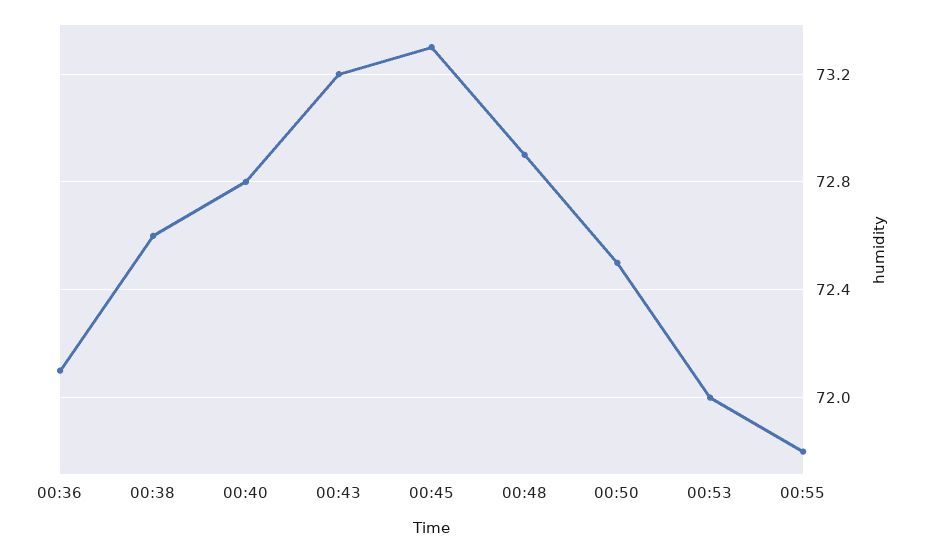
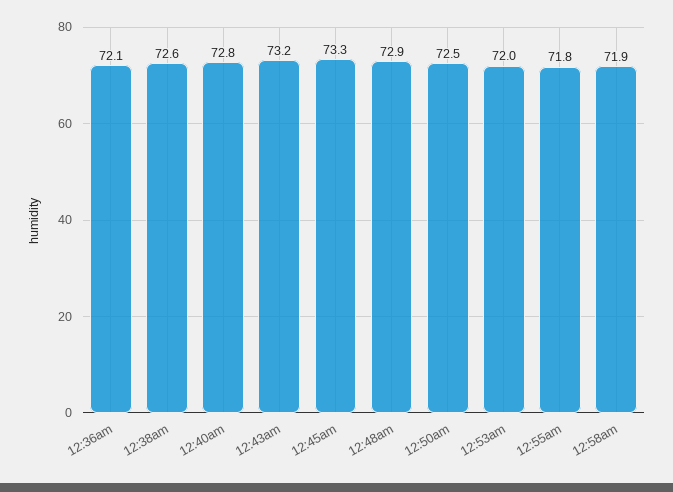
12:58am: none -> 71.9

